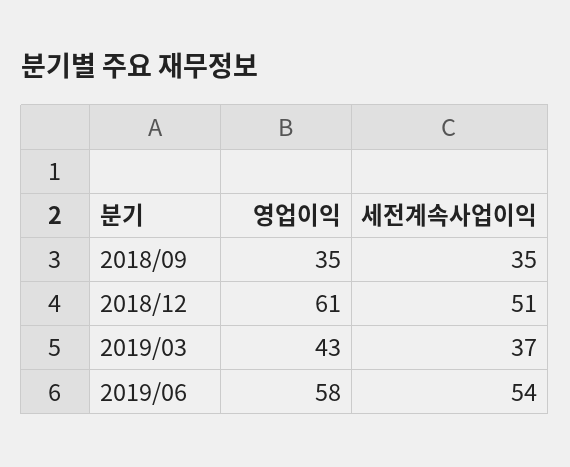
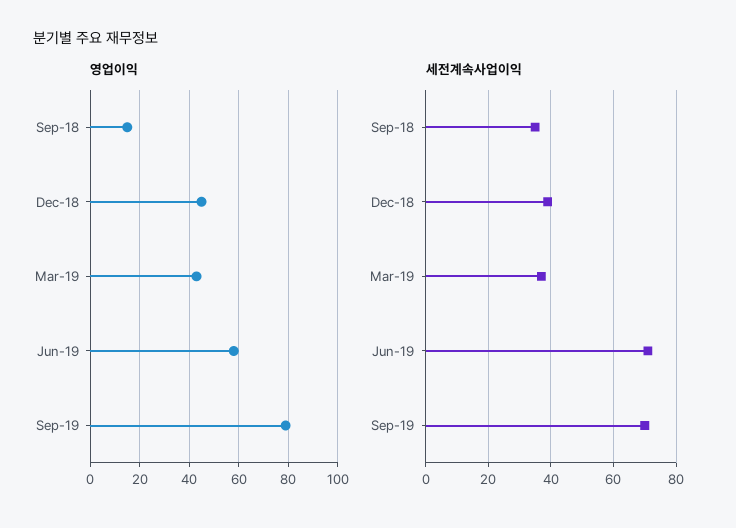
영업이익, 2018/09: 35 -> 15
영업이익, 2018/12: 61 -> 45
세전계속사업이익, 2018/12: 51 -> 40
세전계속사업이익, 2019/06: 54 -> 70
영업이익, Sep-19: none -> 80
세전계속사업이익, Sep-19: none -> 70

